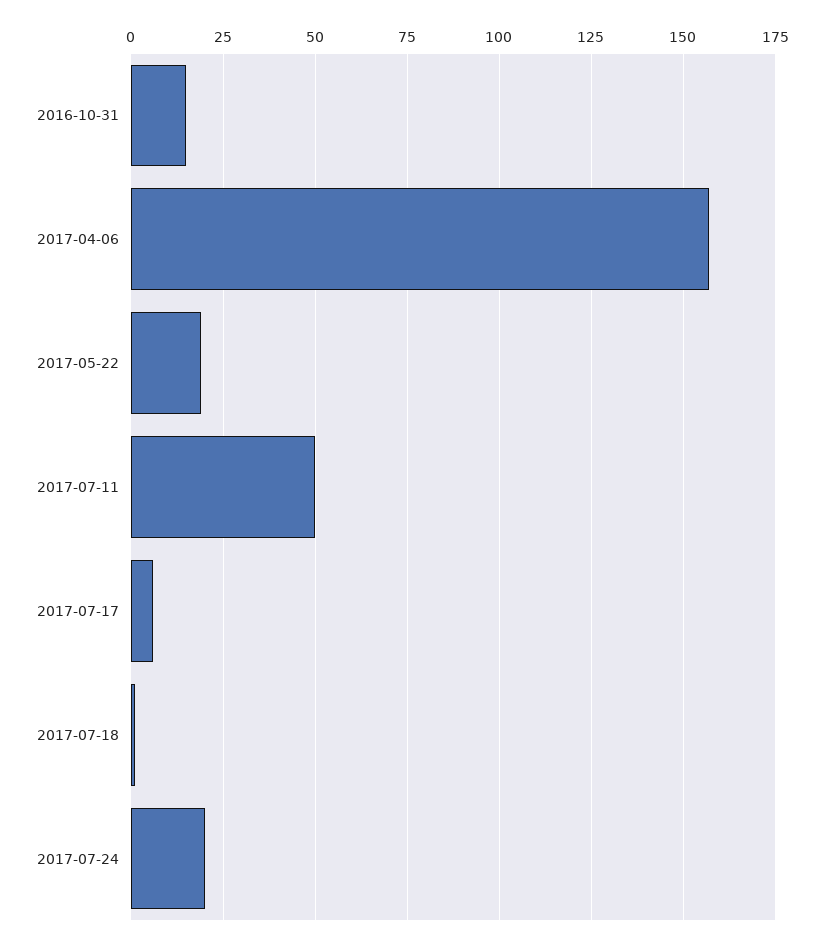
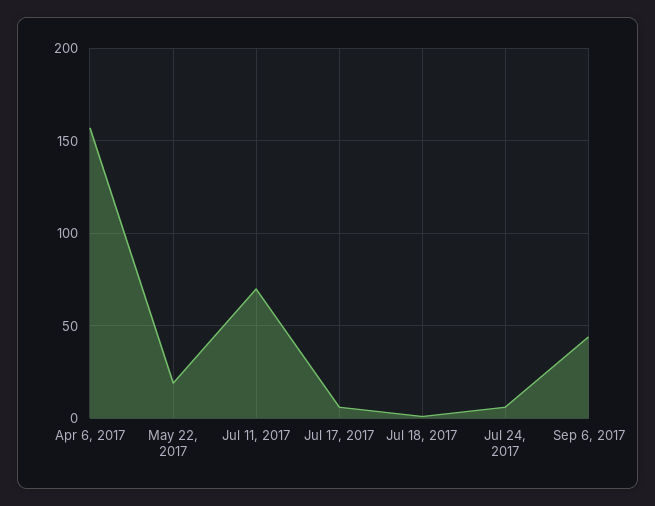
2016-10-31: 15 -> none
2017-07-11: 50 -> 70
2017-07-24: 20 -> 5
Sep 6, 2017: none -> 45

